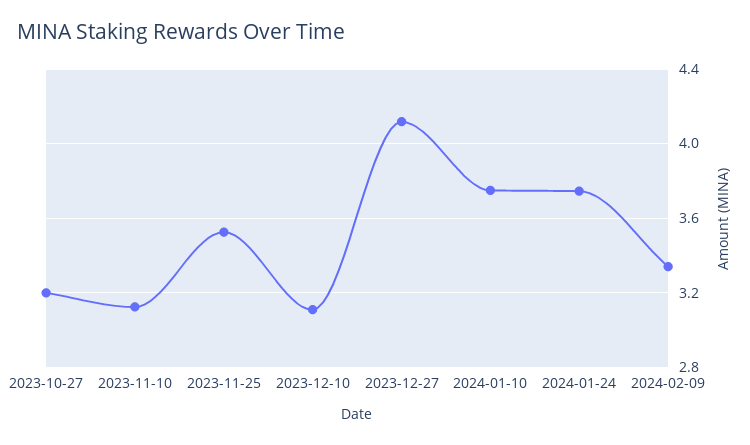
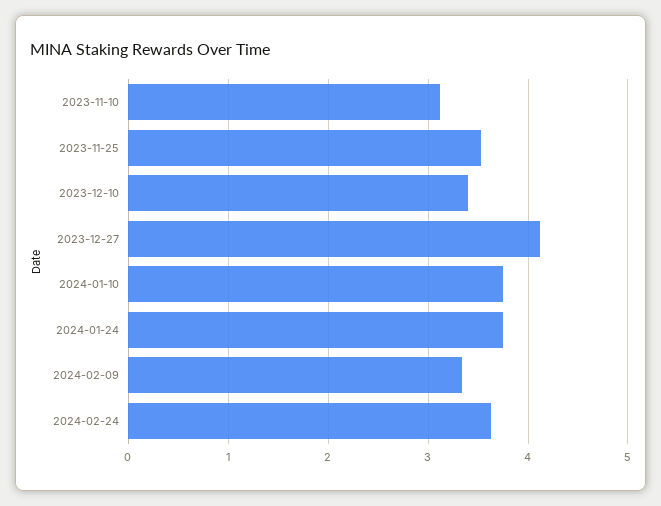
2023-10-27: 3.2 -> none
2023-12-10: 3.1 -> 3.4
2024-02-24: none -> 3.6

